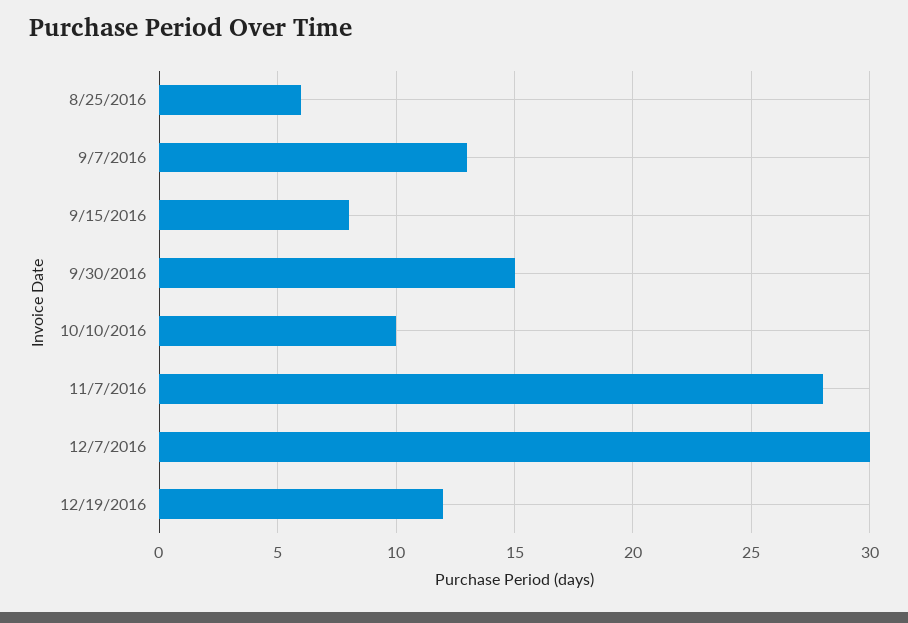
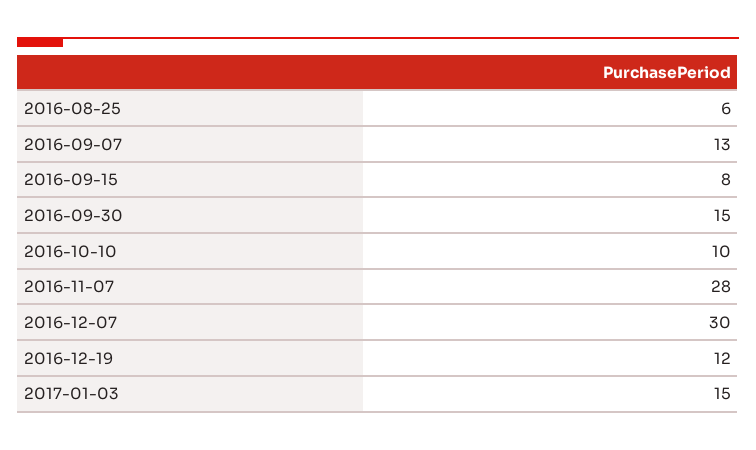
2017-01-03: none -> 15

